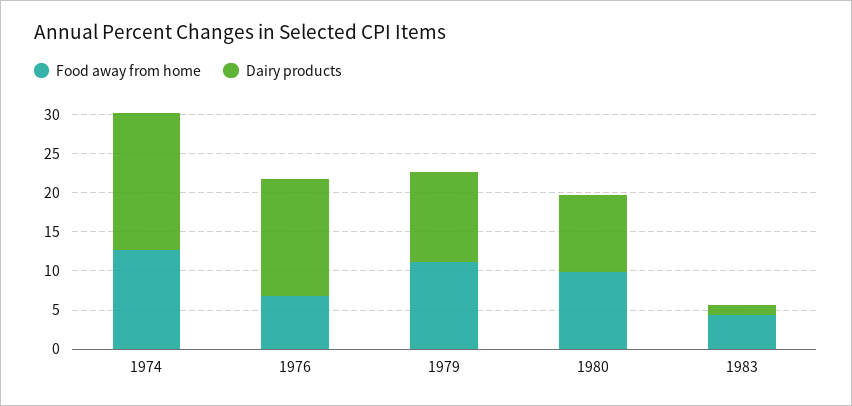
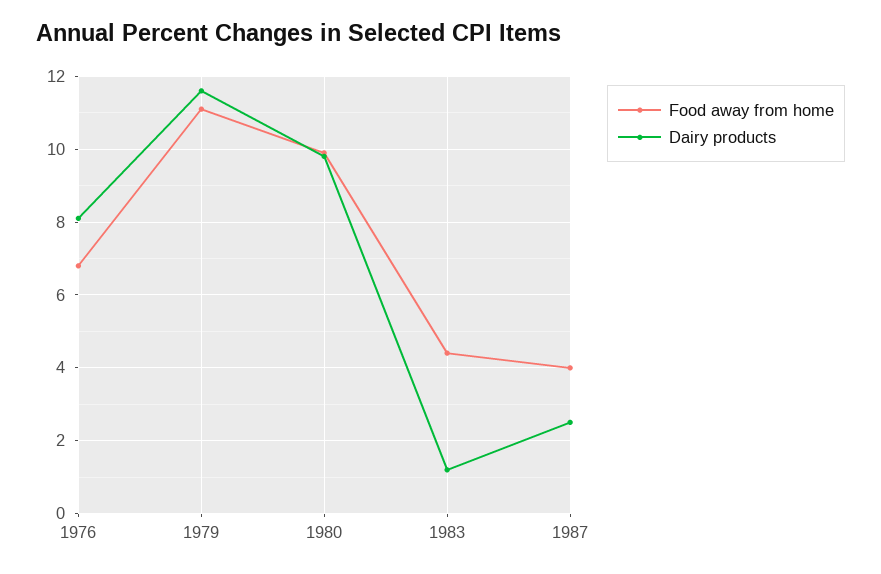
Food away from home, 1974: 12.5 -> none
Dairy products, 1974: 17.5 -> none
Dairy products, 1976: 15 -> 8
Food away from home, 1987: none -> 4
Dairy products, 1987: none -> 2.5

